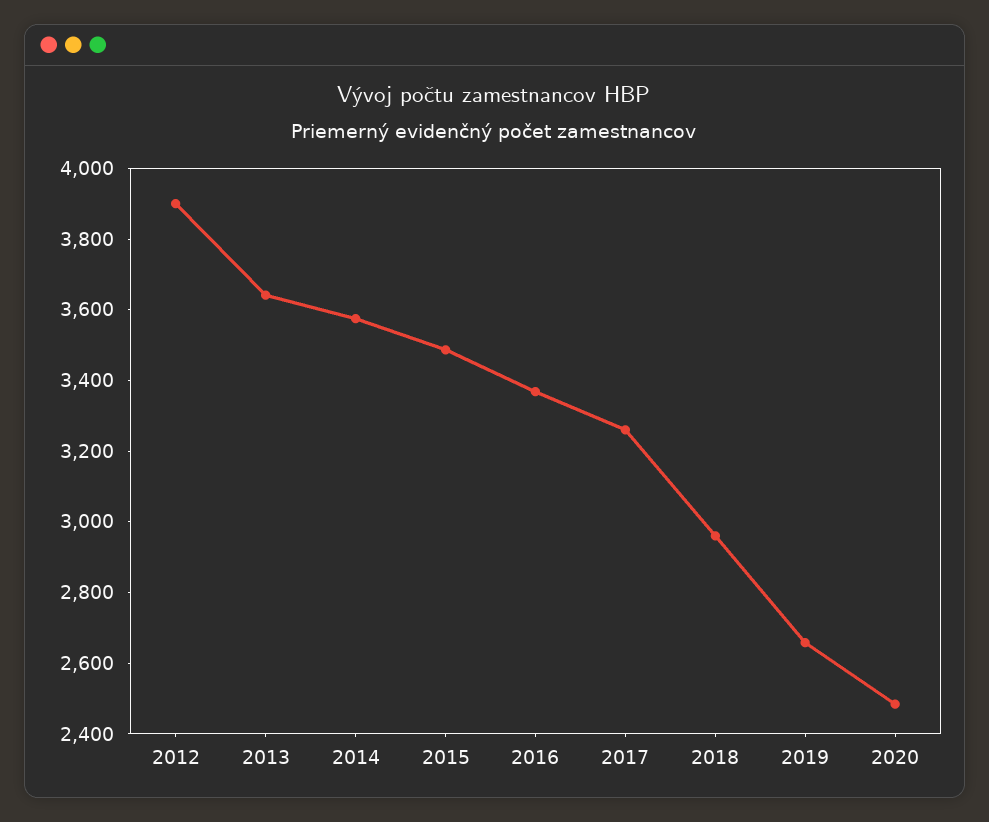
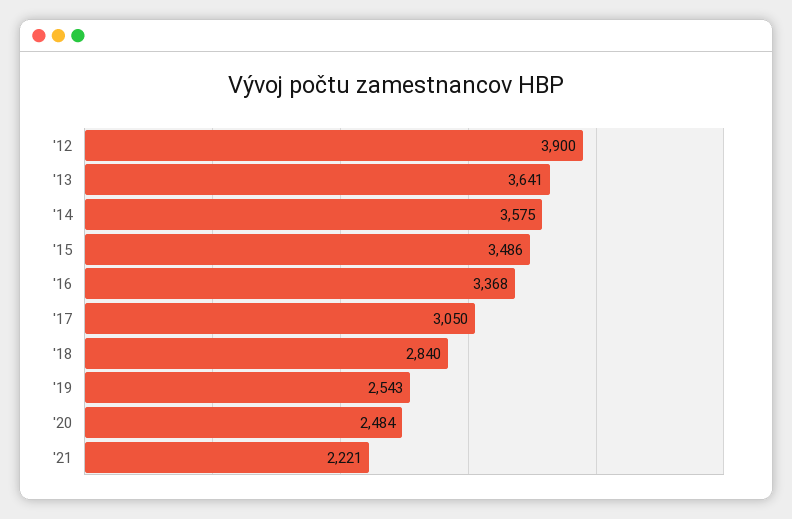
2017: 3250 -> 3050
2018: 2950 -> 2840
2019: 2650 -> 2543
'21: none -> 2221

